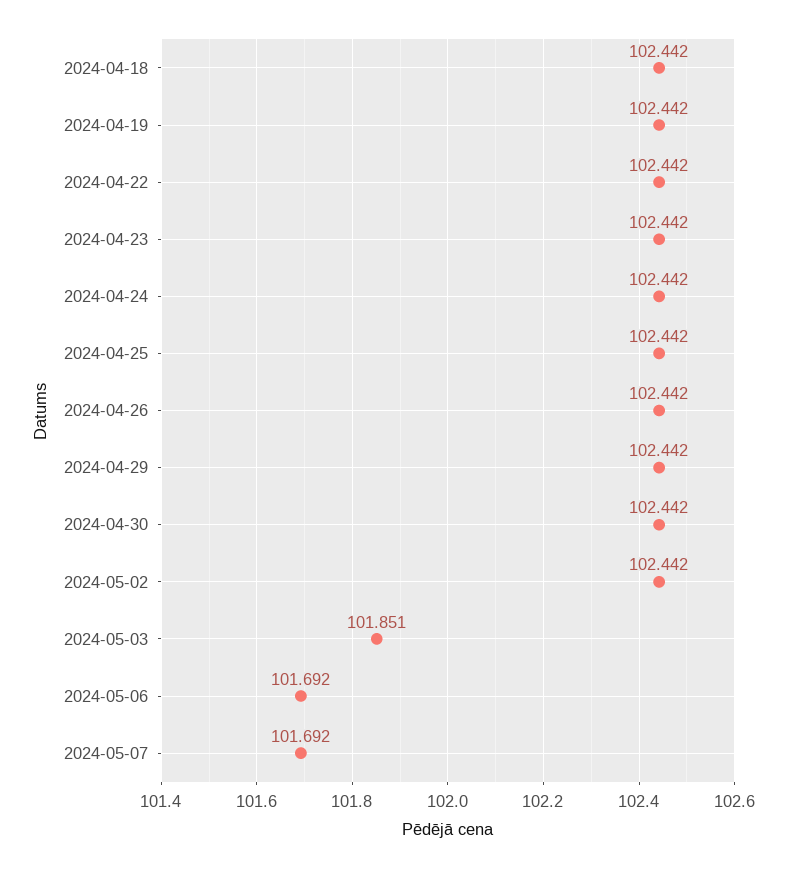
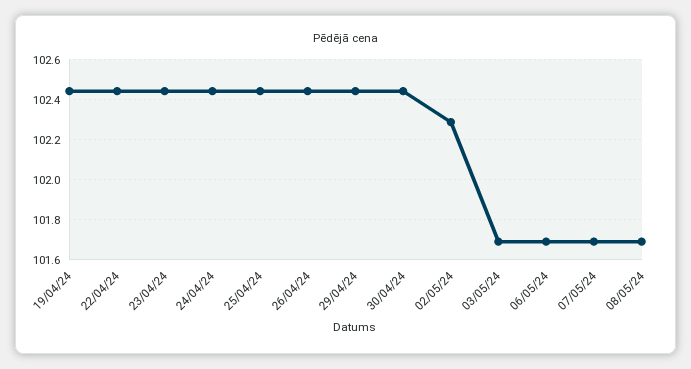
2024-04-18: 102.442 -> none
2024-05-02: 102.442 -> 102.3
2024-05-03: 101.851 -> 101.7
08/05/24: none -> 101.7

